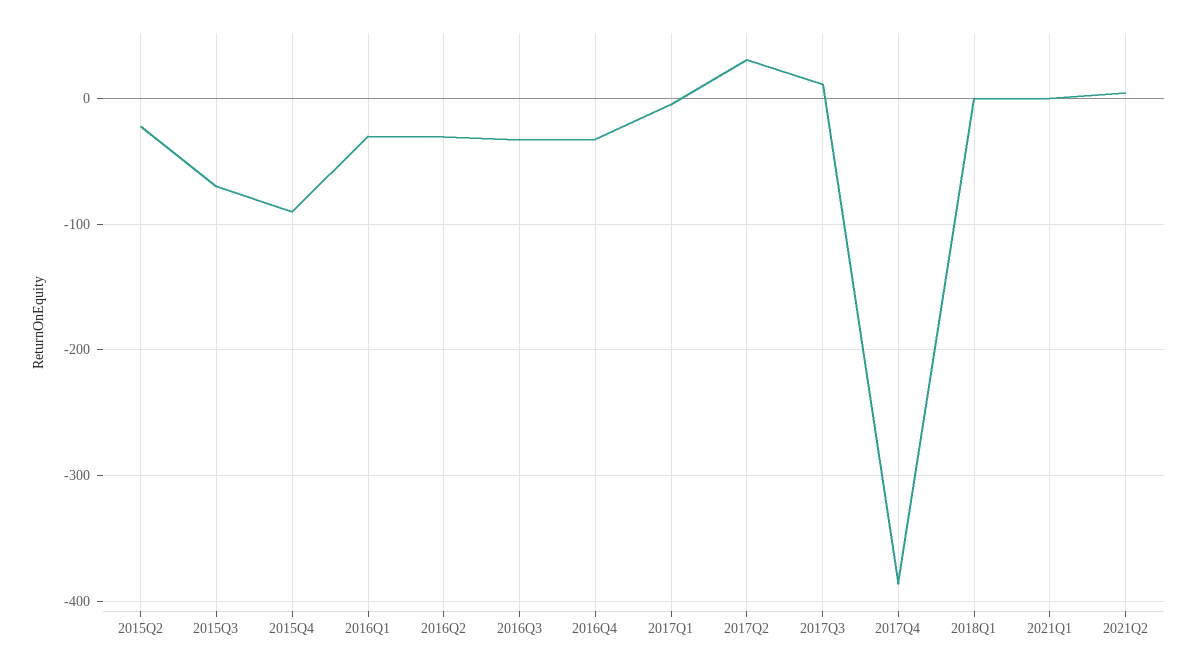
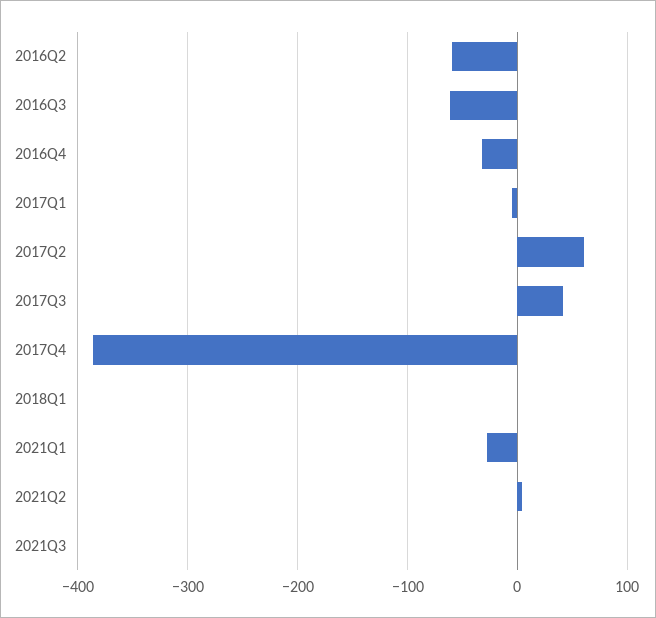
2015Q2: -20 -> none
2015Q3: -70 -> none
2015Q4: -90 -> none
2016Q1: -30 -> none
2016Q2: -30 -> -60
2016Q3: -30 -> -60
2017Q2: 30 -> 60
2017Q3: 10 -> 40
2021Q1: 0 -> -30
2021Q3: none -> 0

